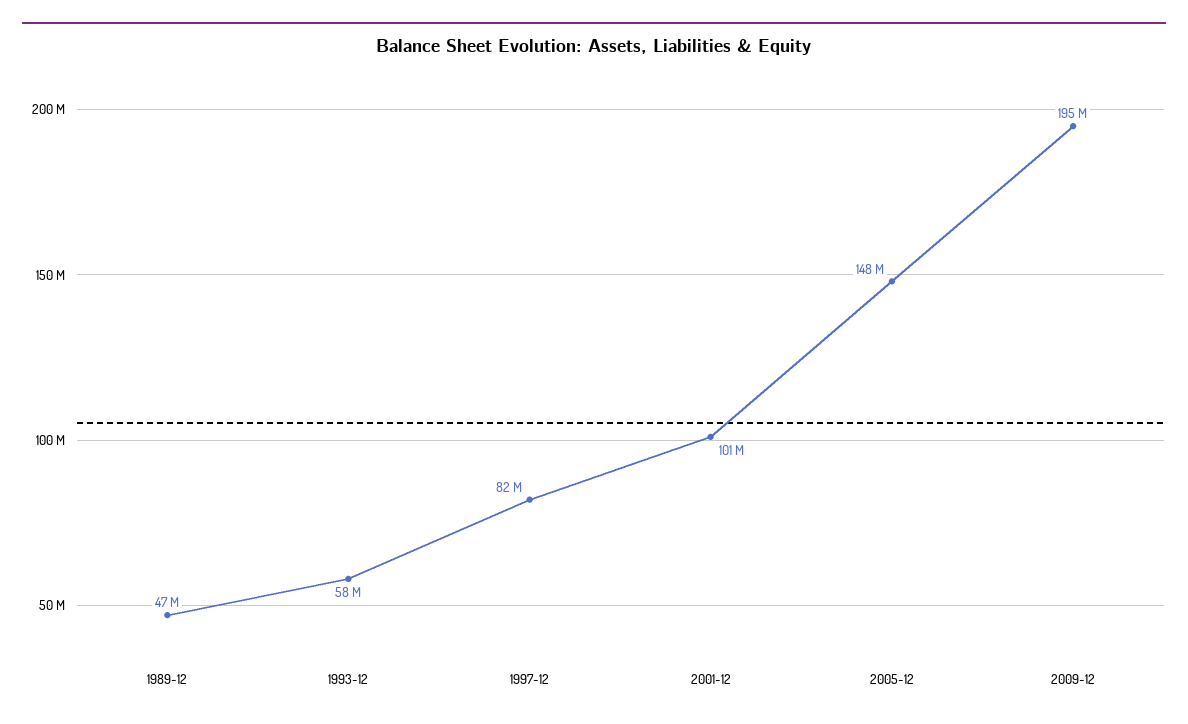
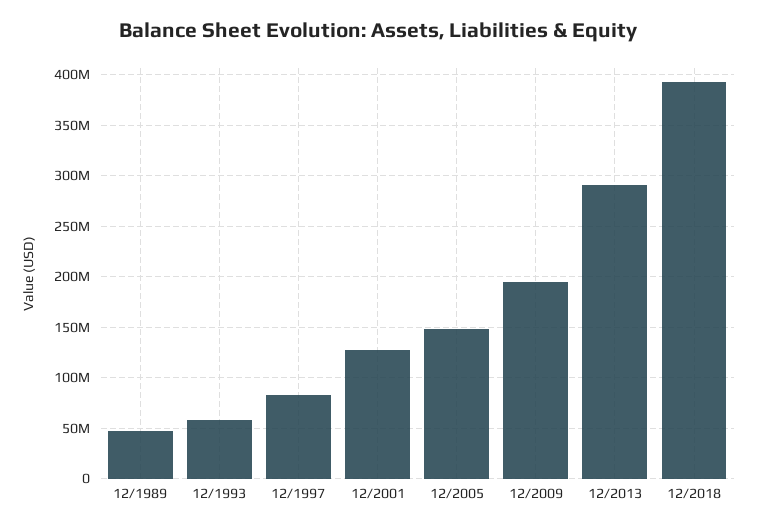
2001-12: 101000000 -> 130000000
12/2013: none -> 290000000
12/2018: none -> 390000000

